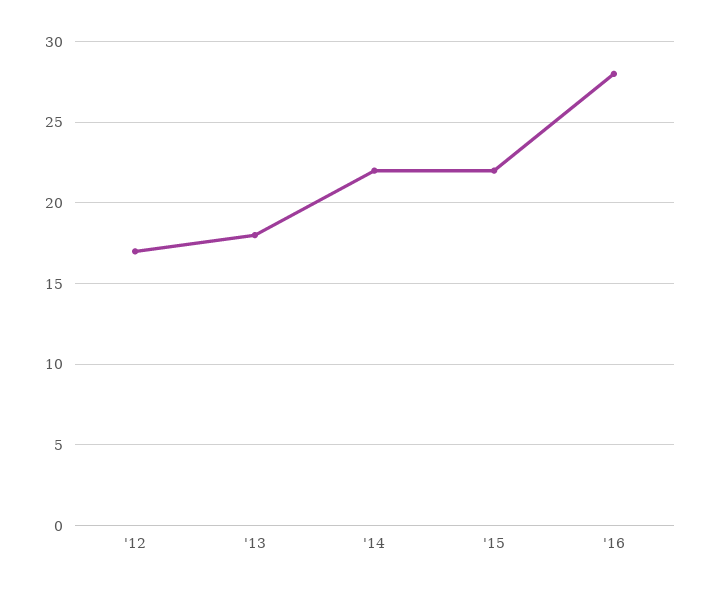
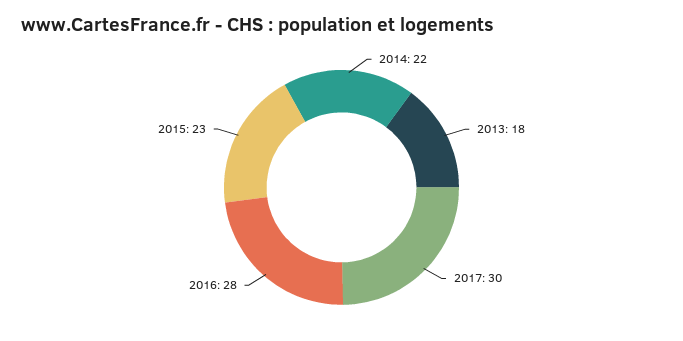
'12: 17 -> none
'15: 22 -> 23
2017: none -> 30

